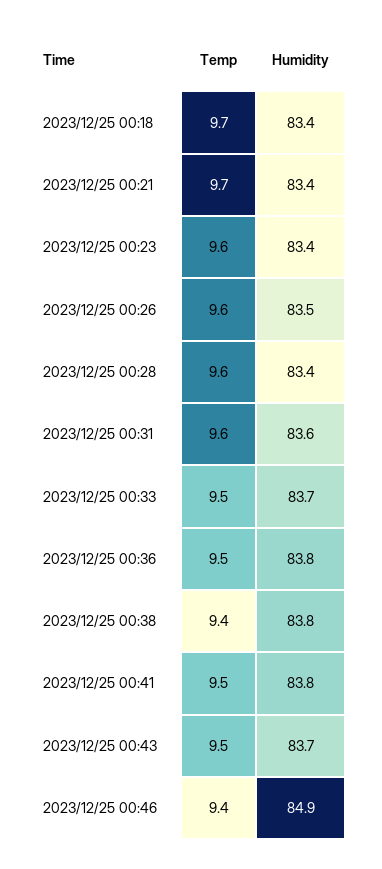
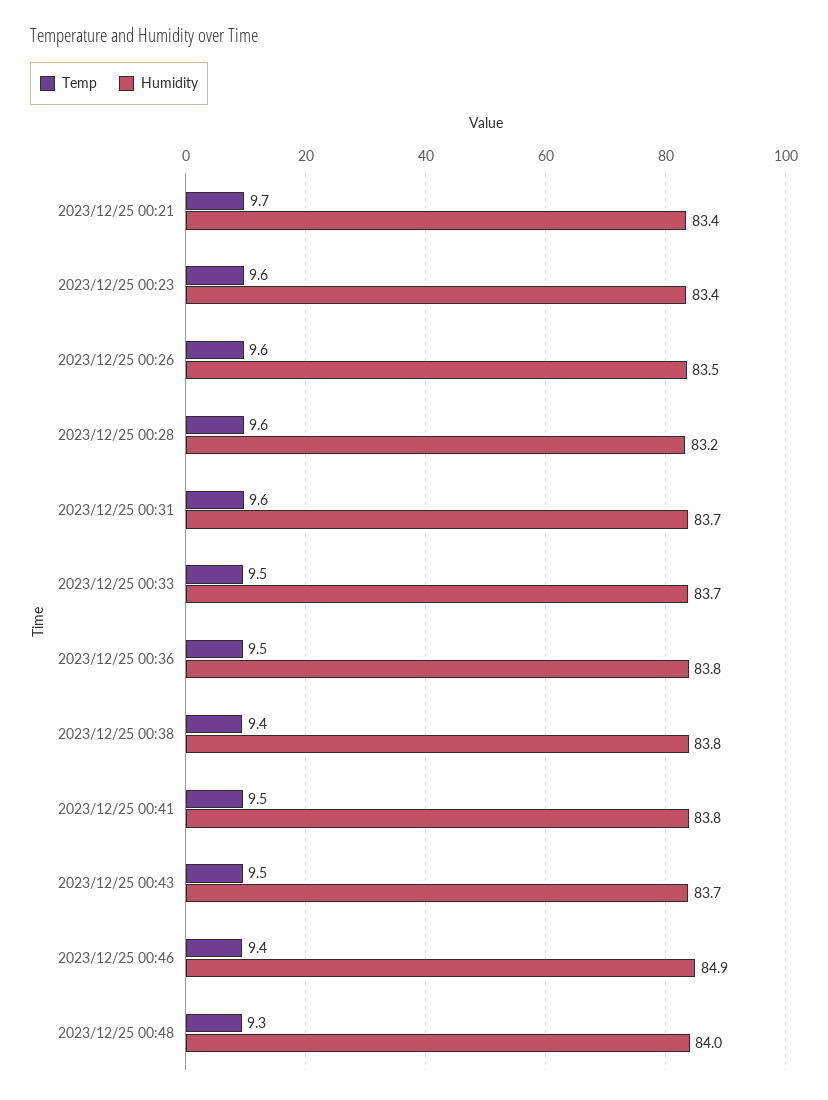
Temp, 2023/12/25 00:18: 9.7 -> none
Humidity, 2023/12/25 00:18: 83.4 -> none
Humidity, 2023/12/25 00:28: 83.4 -> 83.2
Humidity, 2023/12/25 00:31: 83.6 -> 83.7
Temp, 2023/12/25 00:48: none -> 9.3
Humidity, 2023/12/25 00:48: none -> 84

